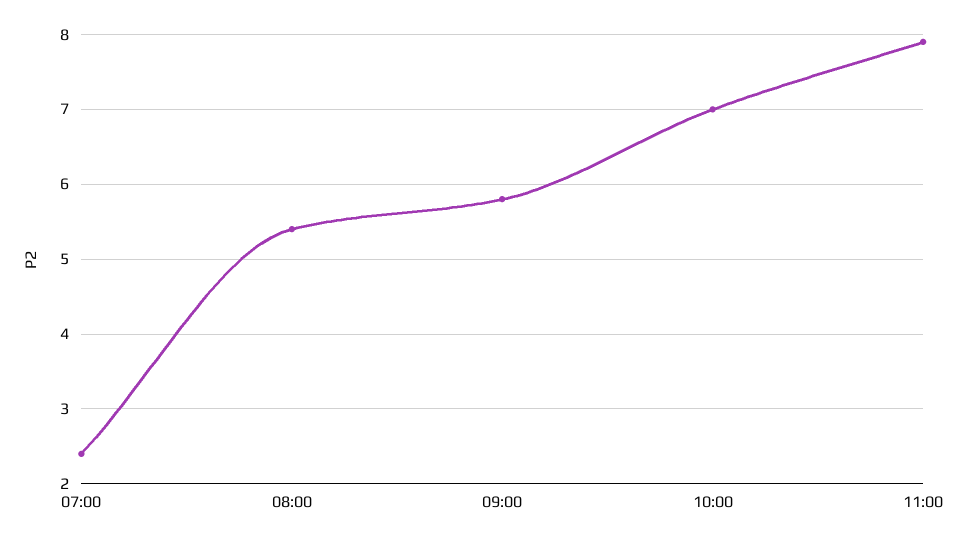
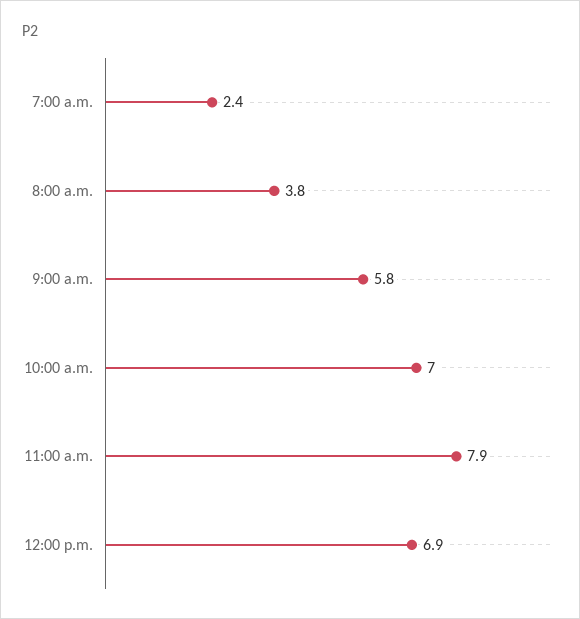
08:00: 5.4 -> 3.8
12:00 p.m.: none -> 6.9

